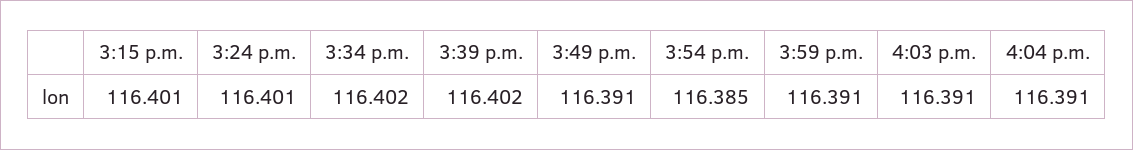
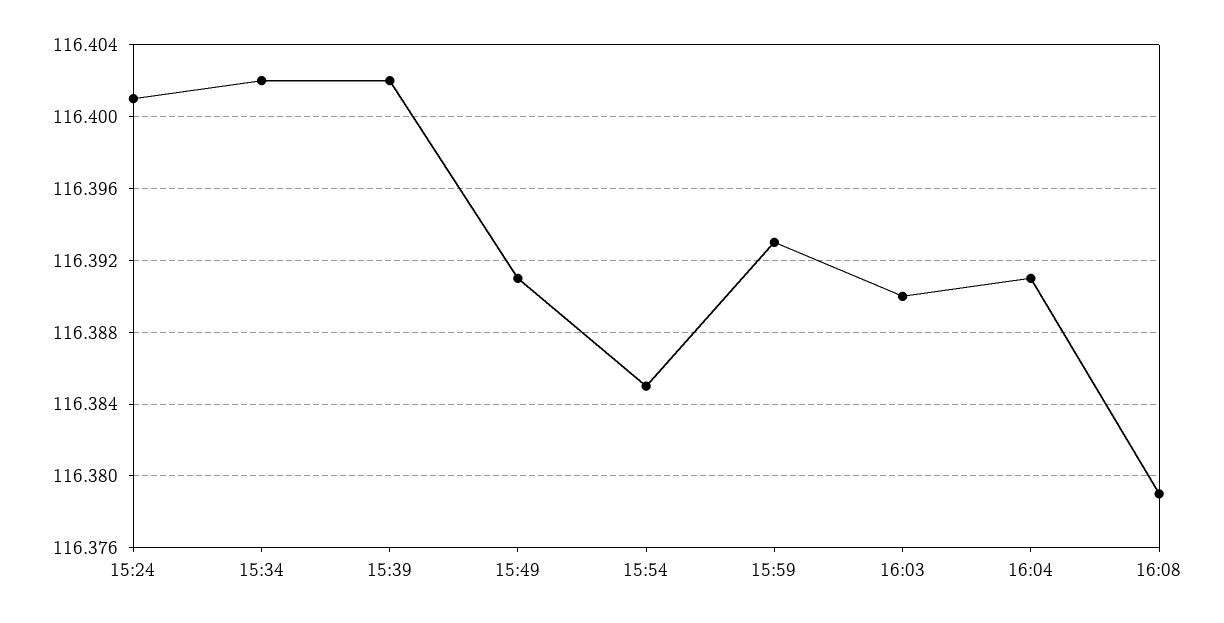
3:15 p.m.: 116.401 -> none
3:59 p.m.: 116.391 -> 116.393
4:03 p.m.: 116.391 -> 116.39
16:08: none -> 116.379

